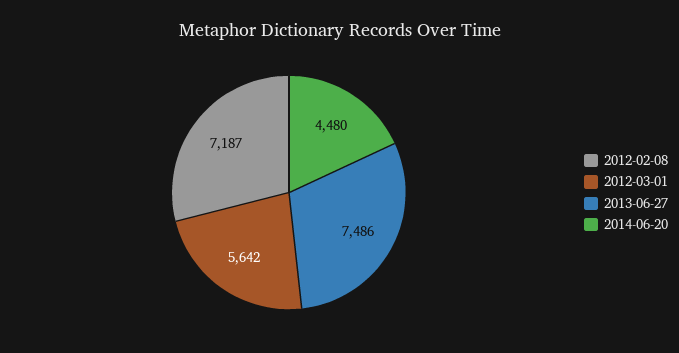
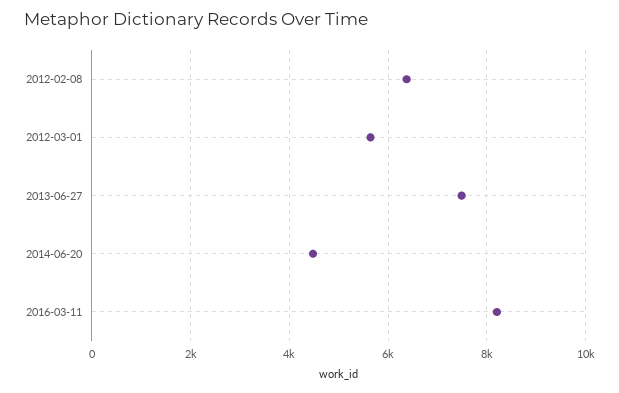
2012-02-08: 7187 -> 6400
2016-03-11: none -> 8200

